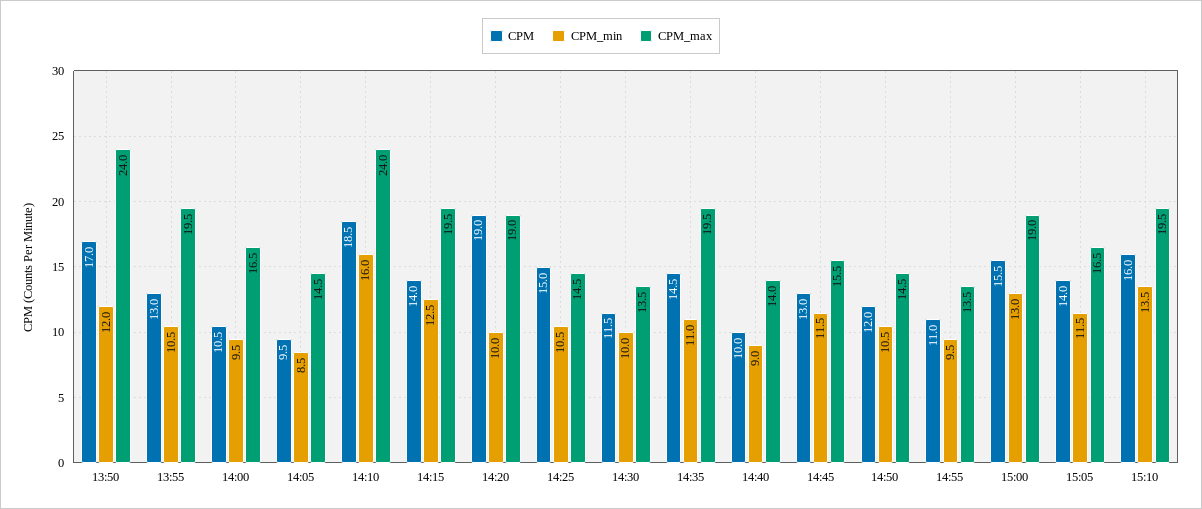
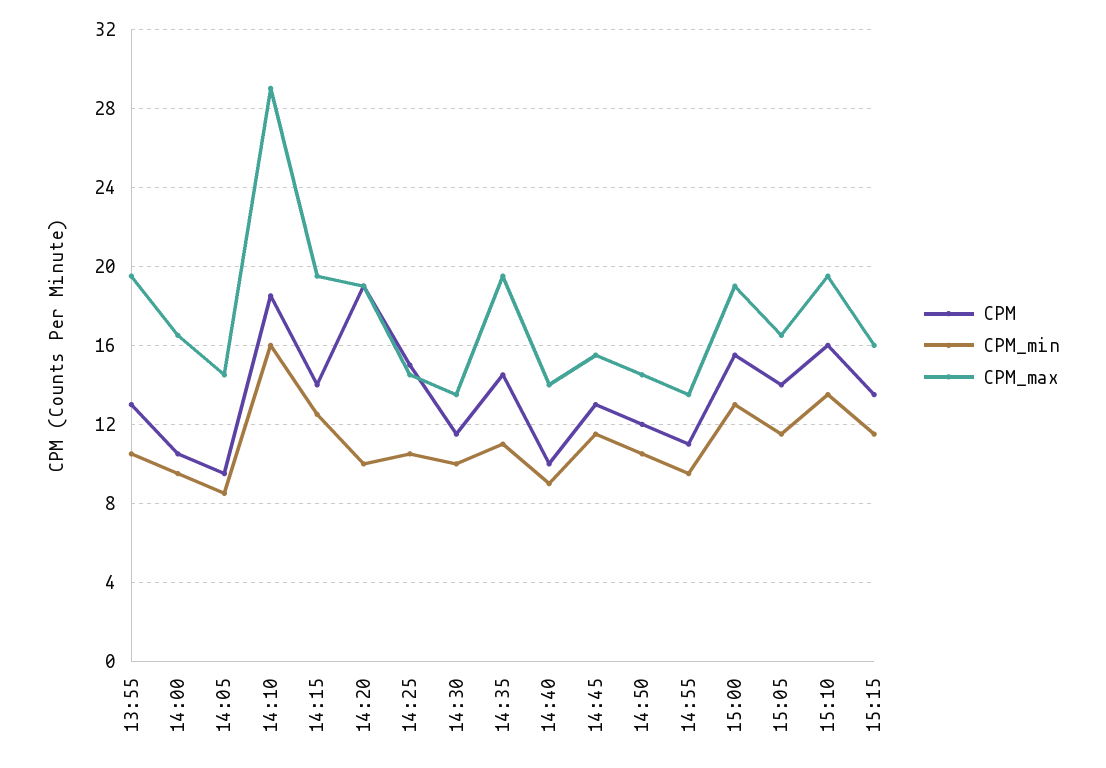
CPM, 13:50: 17 -> none
CPM_min, 13:50: 12 -> none
CPM_max, 13:50: 24 -> none
CPM_max, 14:10: 24 -> 29
CPM, 15:15: none -> 13.5
CPM_min, 15:15: none -> 11.5
CPM_max, 15:15: none -> 16

